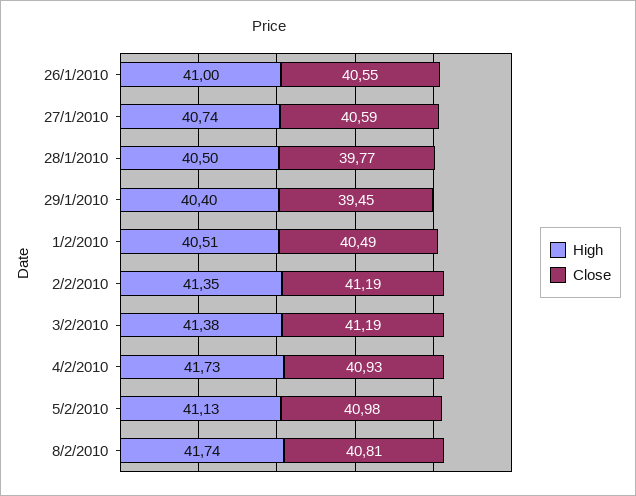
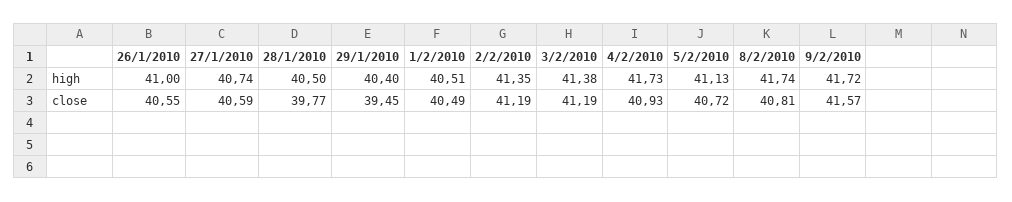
Close, 5/2/2010: 40.98 -> 40.72
High, 9/2/2010: none -> 41.72
Close, 9/2/2010: none -> 41.57

